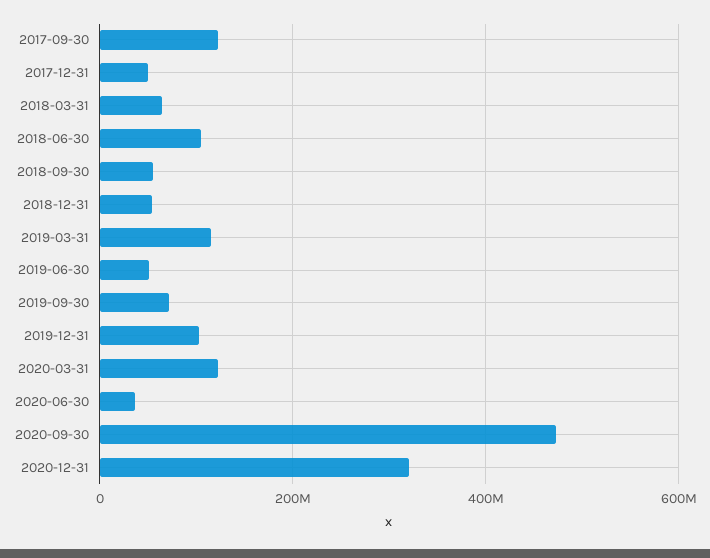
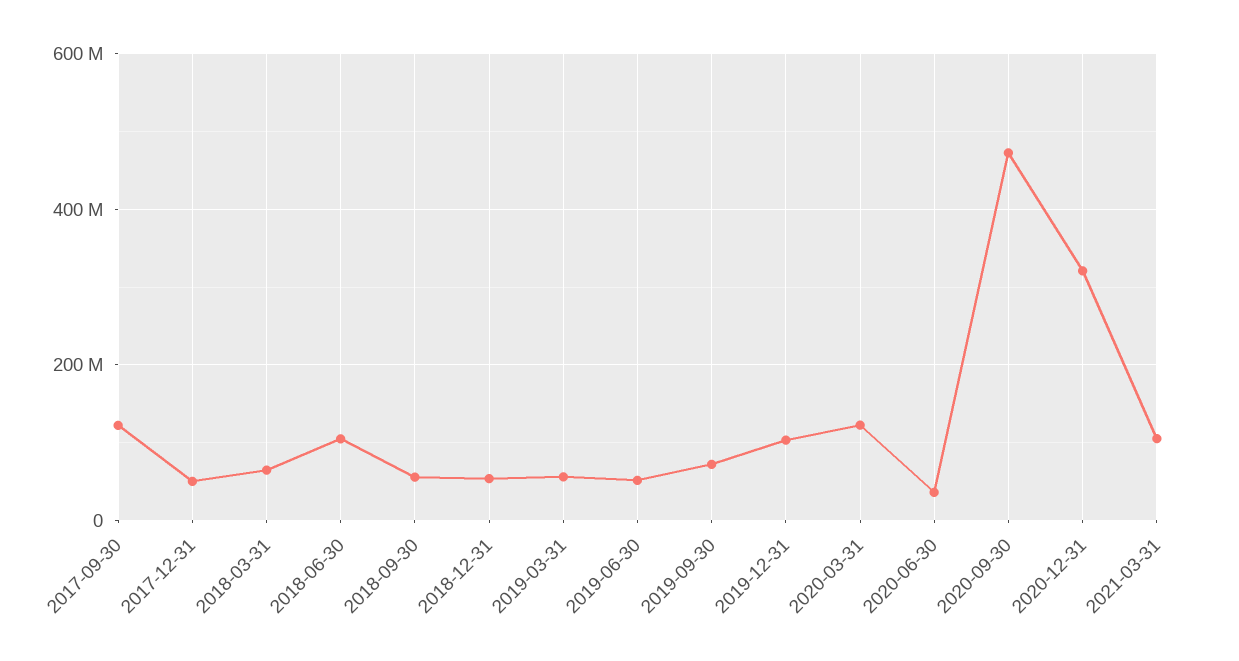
2019-03-31: 120000000 -> 60000000
2021-03-31: none -> 100000000

